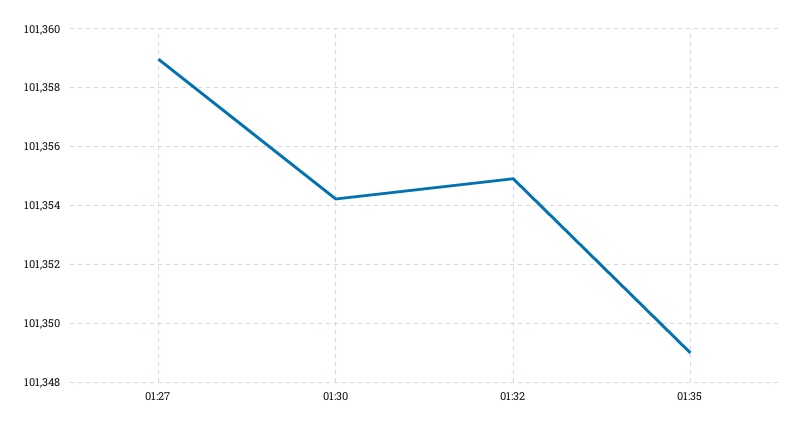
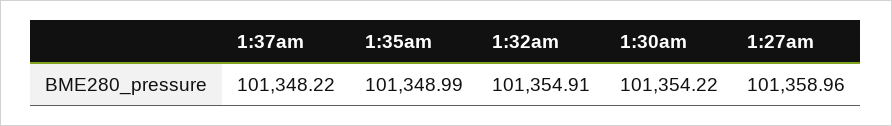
1:37am: none -> 101348.22

